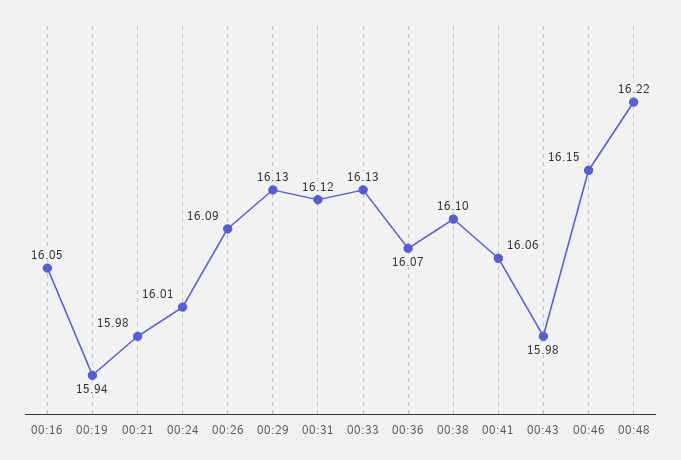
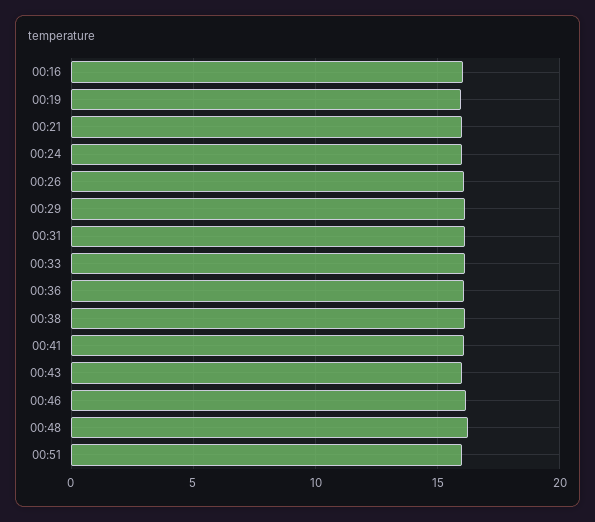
00:51: none -> 16

